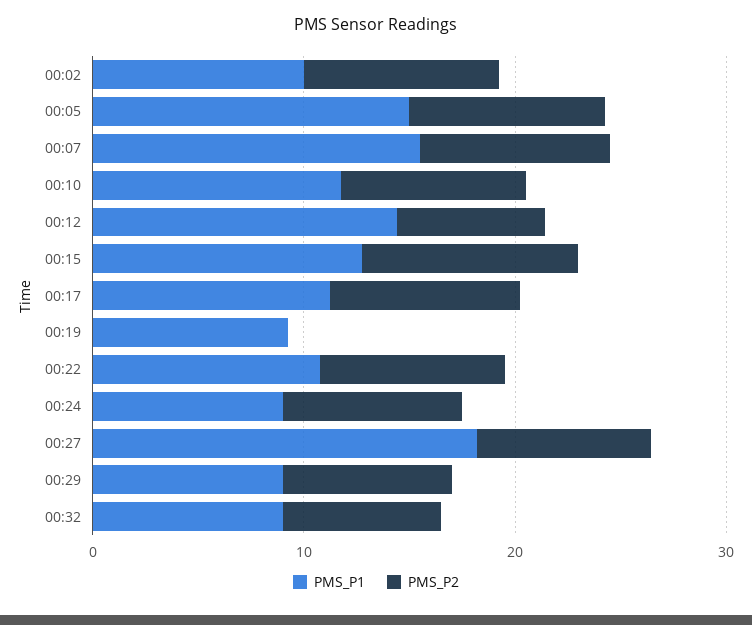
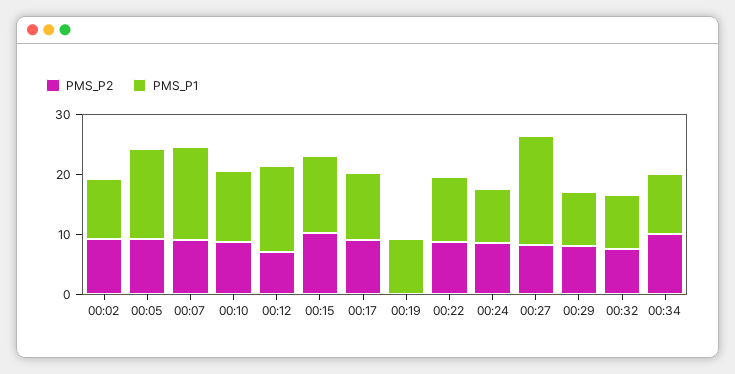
PMS_P2, 00:34: none -> 10
PMS_P1, 00:34: none -> 10

